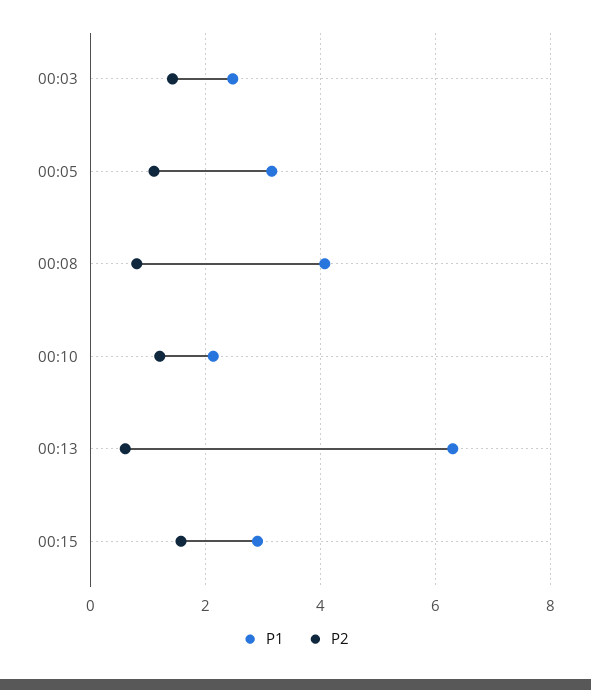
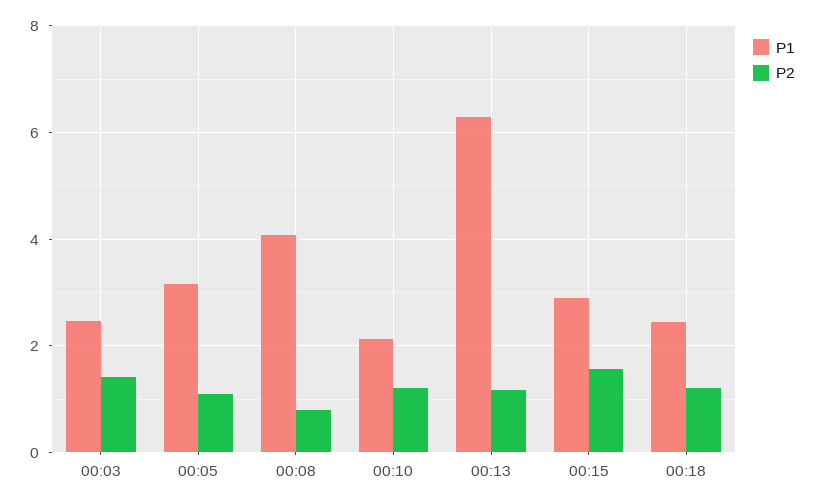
P2, 00:13: 0.6 -> 1.2
P1, 00:18: none -> 2.4
P2, 00:18: none -> 1.2

